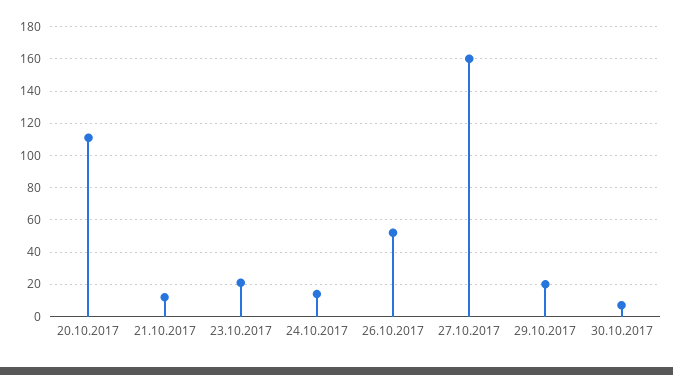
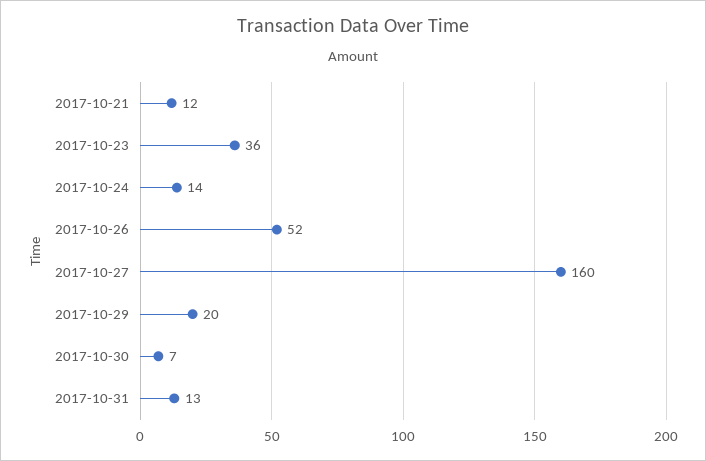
20.10.2017: 110 -> none
23.10.2017: 20 -> 36
2017-10-31: none -> 13

